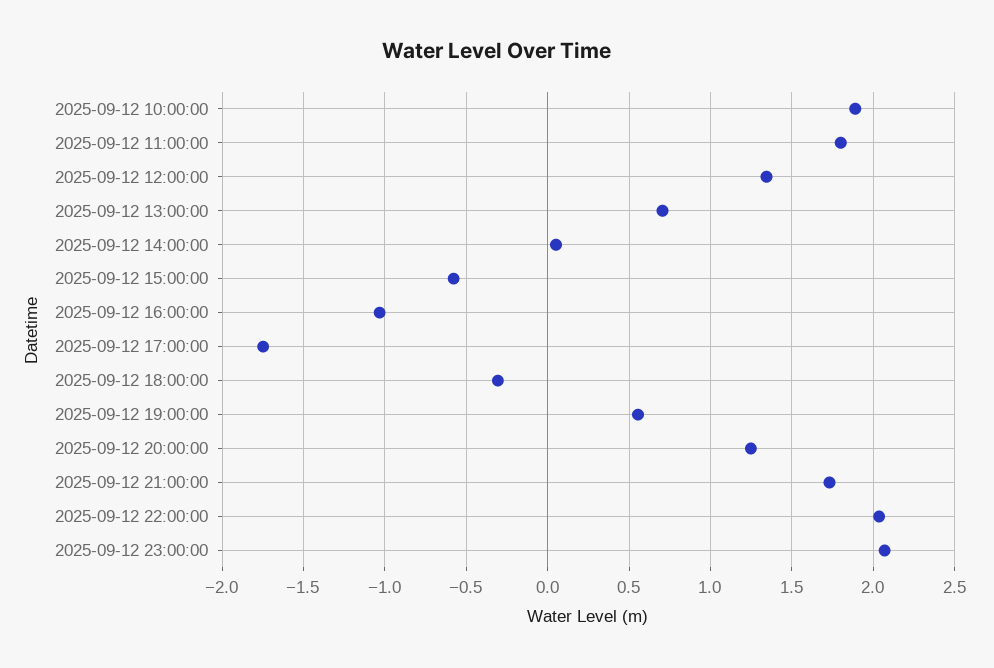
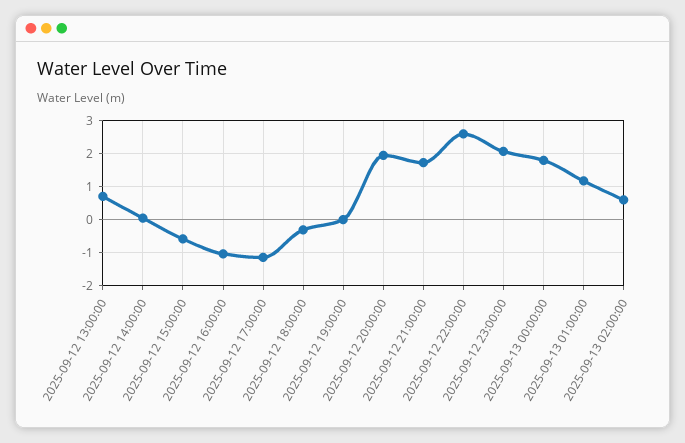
2025-09-12 10:00:00: 1.9 -> none
2025-09-12 11:00:00: 1.8 -> none
2025-09-12 12:00:00: 1.35 -> none
2025-09-12 17:00:00: -1.75 -> -1.2
2025-09-12 19:00:00: 0.55 -> 0
2025-09-12 20:00:00: 1.25 -> 2
2025-09-12 22:00:00: 2.05 -> 2.6
2025-09-13 00:00:00: none -> 1.8
2025-09-13 01:00:00: none -> 1.2
2025-09-13 02:00:00: none -> 0.6

